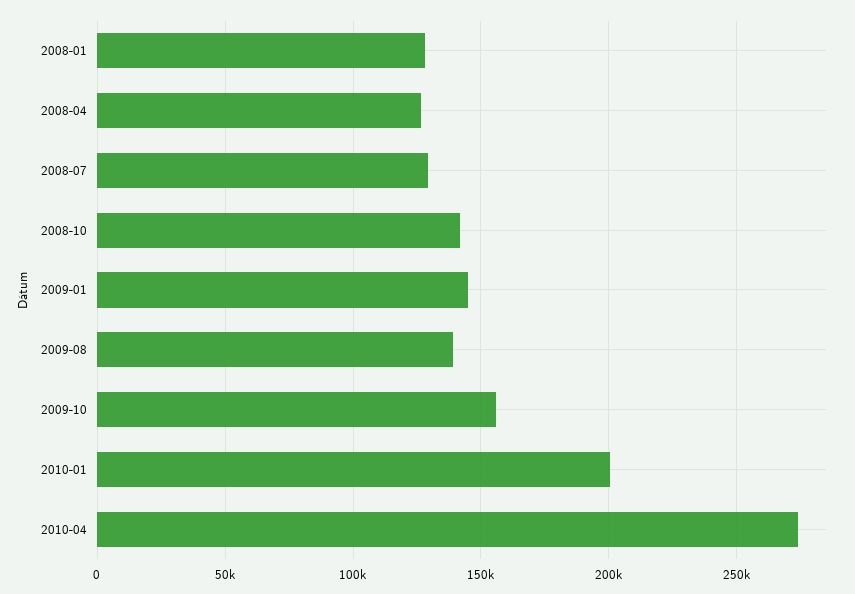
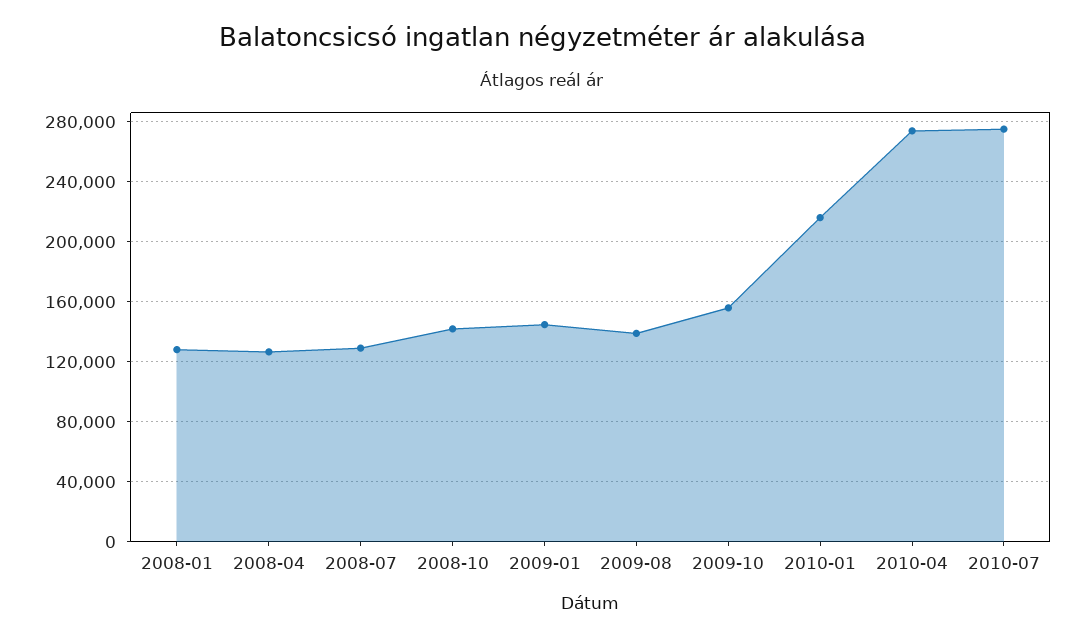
2010-01: 200000 -> 215000
2010-07: none -> 275000

